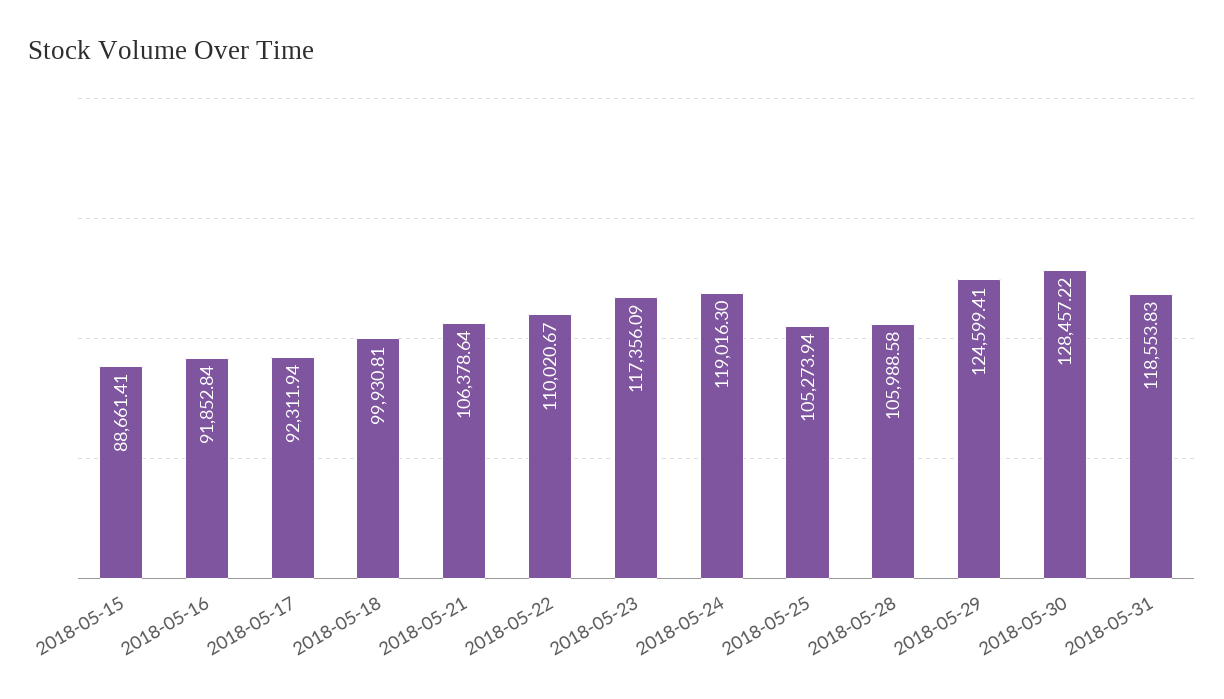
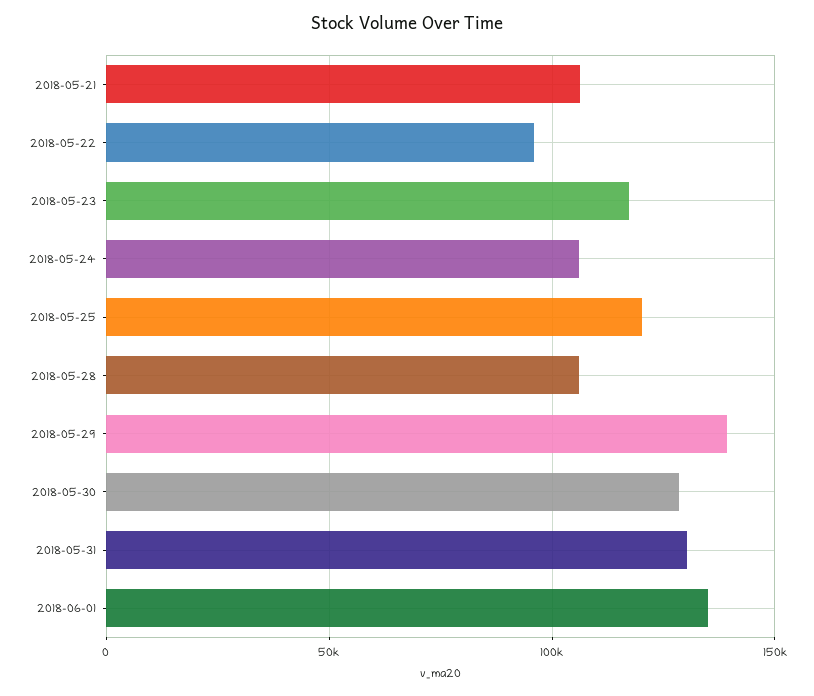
2018-05-15: 88661.41 -> none
2018-05-16: 91852.84 -> none
2018-05-17: 92311.94 -> none
2018-05-18: 99930.81 -> none
2018-05-22: 110020.67 -> 95000
2018-05-24: 119016.3 -> 105000
2018-05-25: 105273.94 -> 120000
2018-05-29: 124599.41 -> 140000
2018-05-31: 118553.83 -> 130000
2018-06-01: none -> 135000

